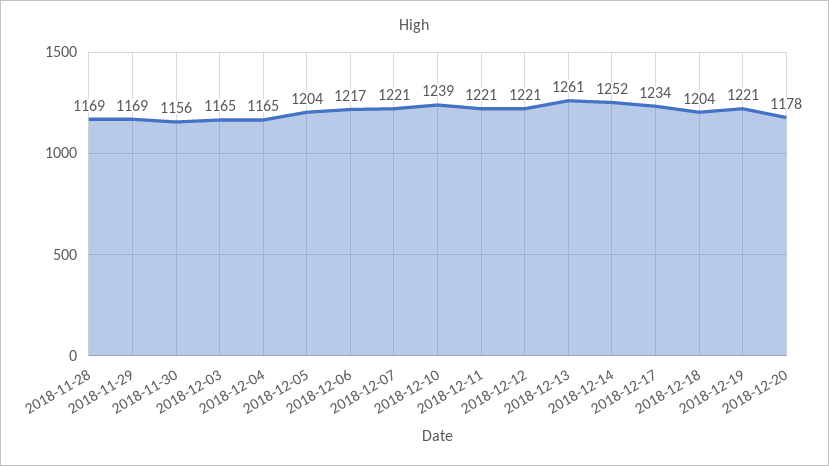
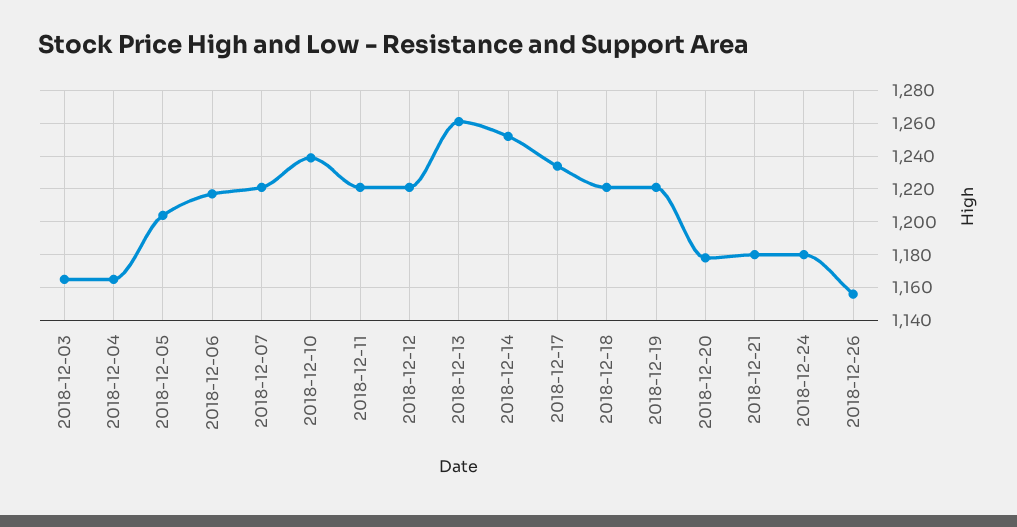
2018-11-28: 1169 -> none
2018-11-29: 1169 -> none
2018-11-30: 1156 -> none
2018-12-18: 1204 -> 1220
2018-12-21: none -> 1180
2018-12-24: none -> 1180
2018-12-26: none -> 1155

